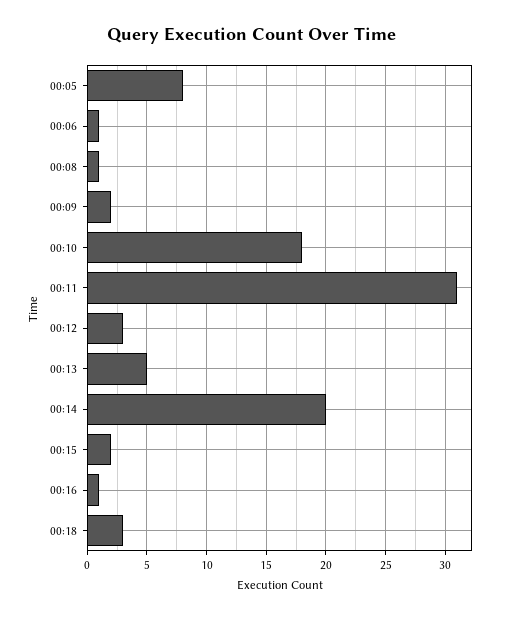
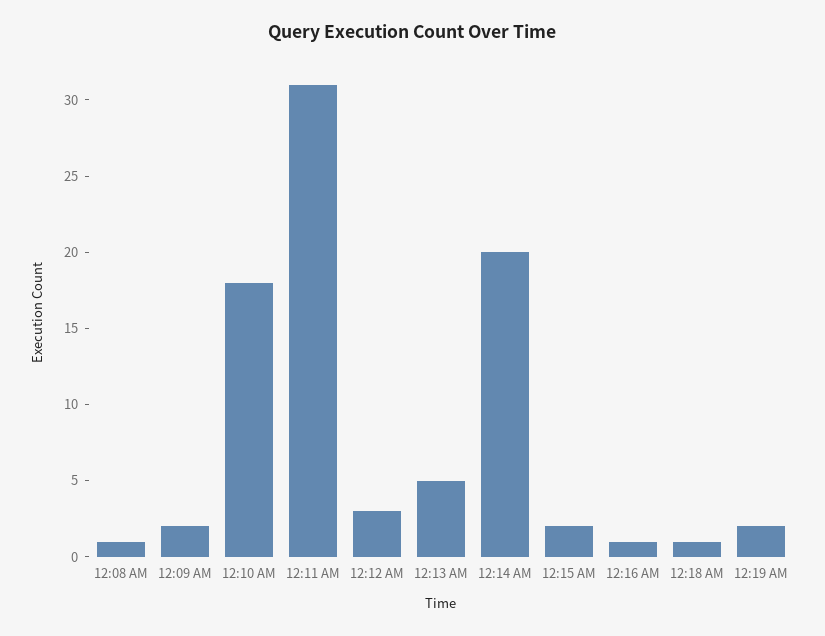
00:05: 8 -> none
00:06: 1 -> none
00:18: 3 -> 1
12:19 AM: none -> 2

